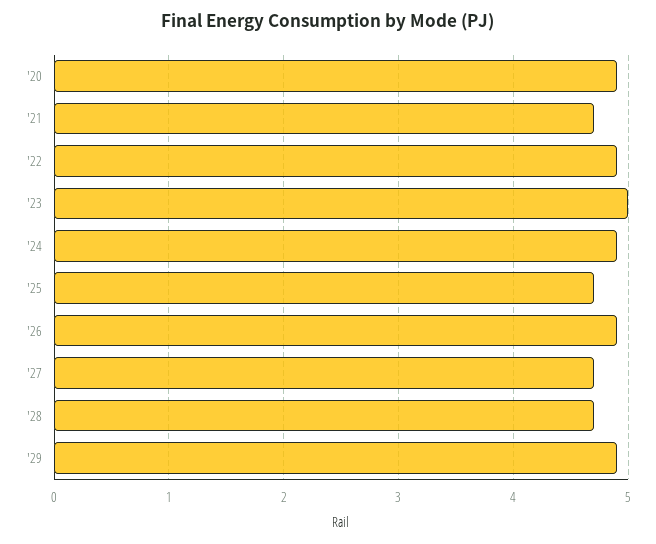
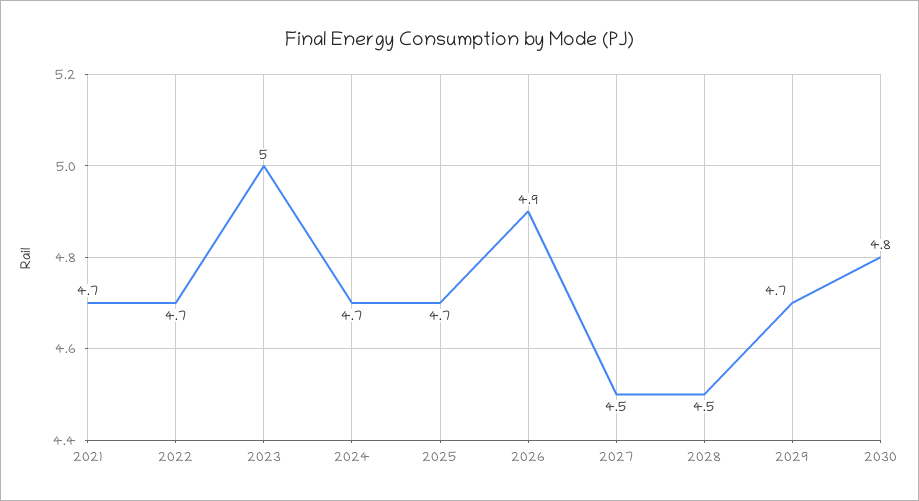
'20: 4.9 -> none
'22: 4.9 -> 4.7
'24: 4.9 -> 4.7
'27: 4.7 -> 4.5
'28: 4.7 -> 4.5
'29: 4.9 -> 4.7
2030: none -> 4.8

